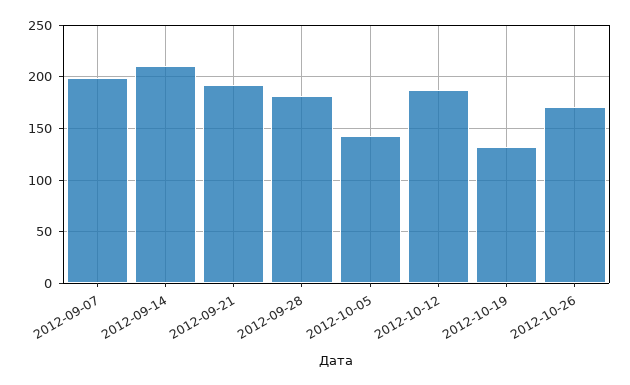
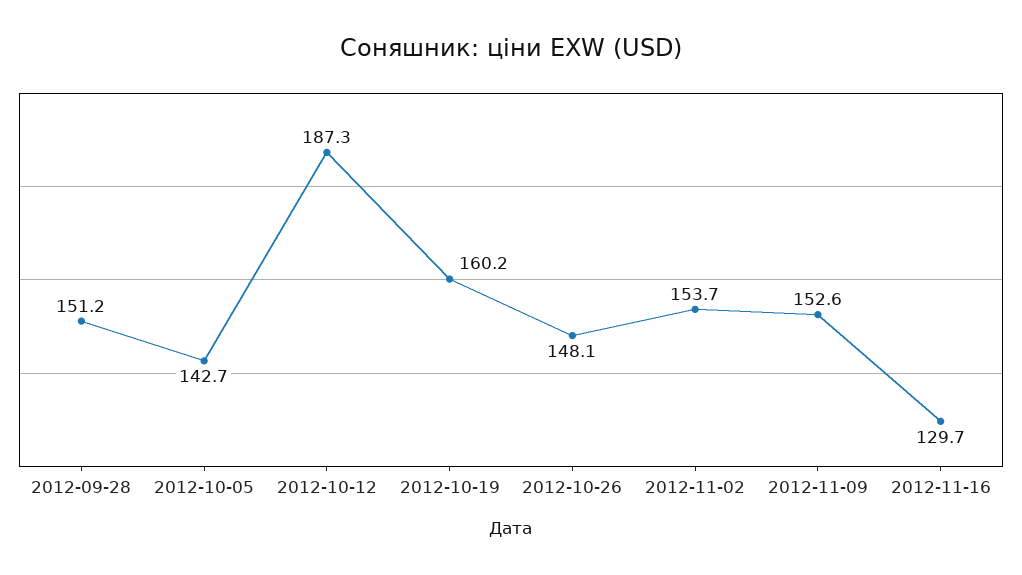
2012-09-07: 200 -> none
2012-09-14: 210 -> none
2012-09-21: 190 -> none
2012-09-28: 180 -> 151.2
2012-10-19: 130 -> 160.2
2012-10-26: 170 -> 148.1
2012-11-02: none -> 153.7
2012-11-09: none -> 152.6
2012-11-16: none -> 129.7

